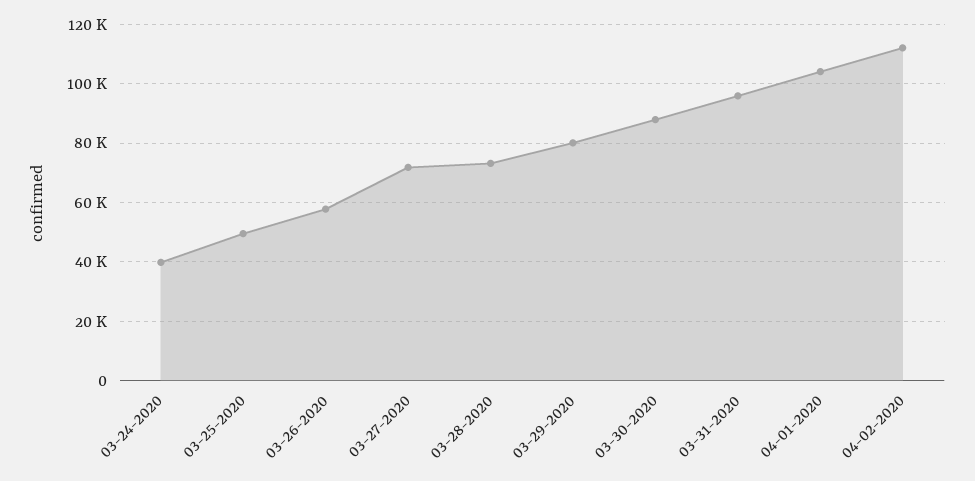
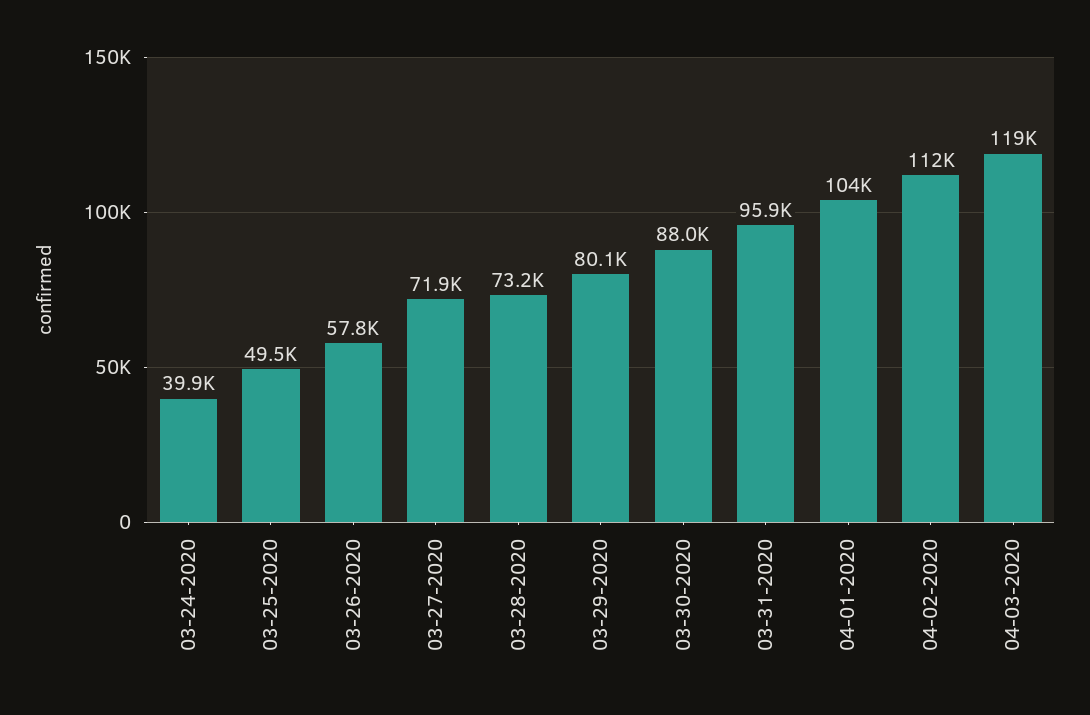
04-03-2020: none -> 119000

